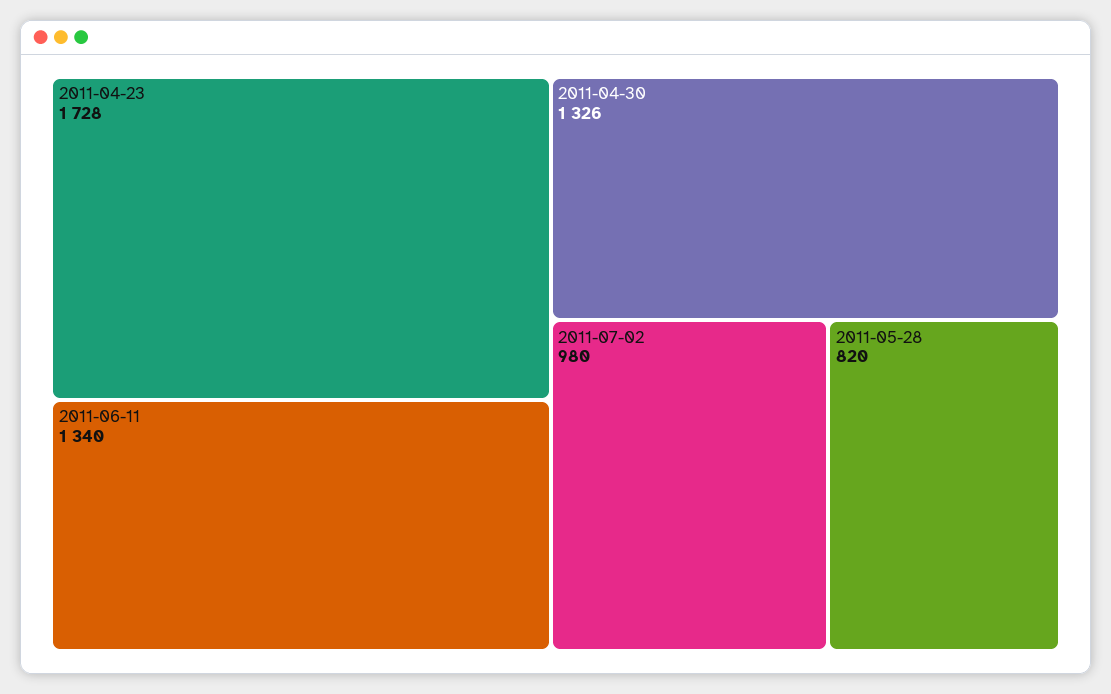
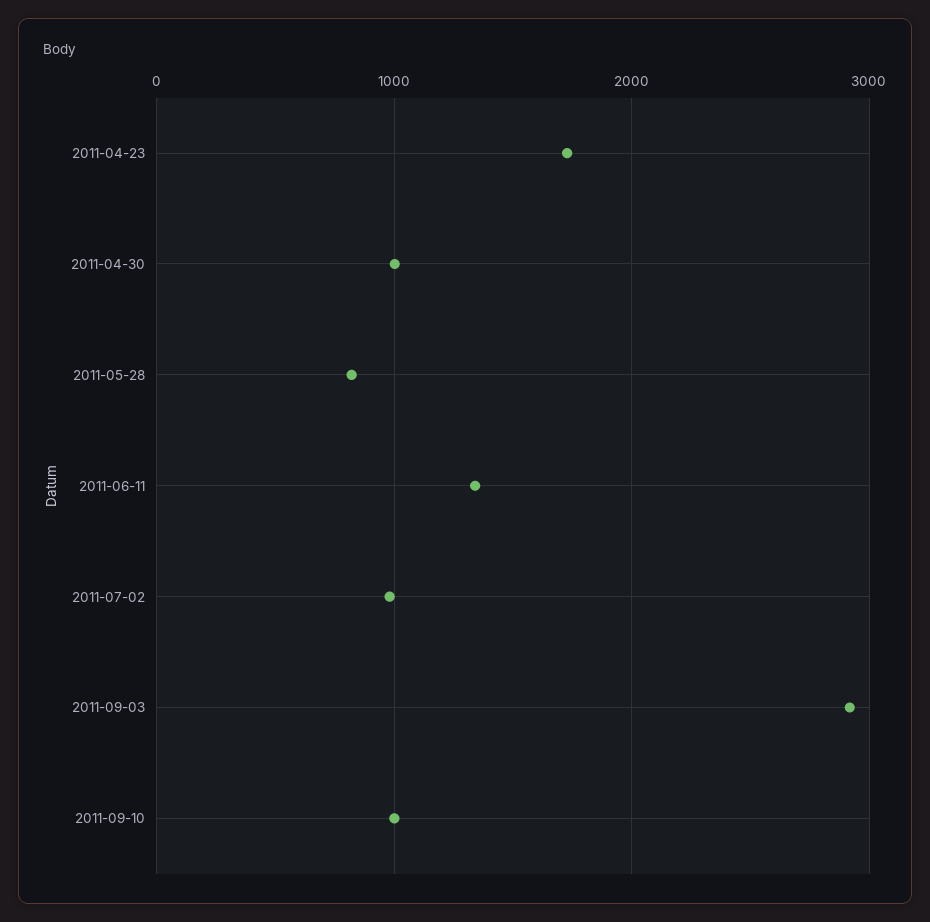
2011-04-30: 1326 -> 1000
2011-09-03: none -> 2900
2011-09-10: none -> 1000

